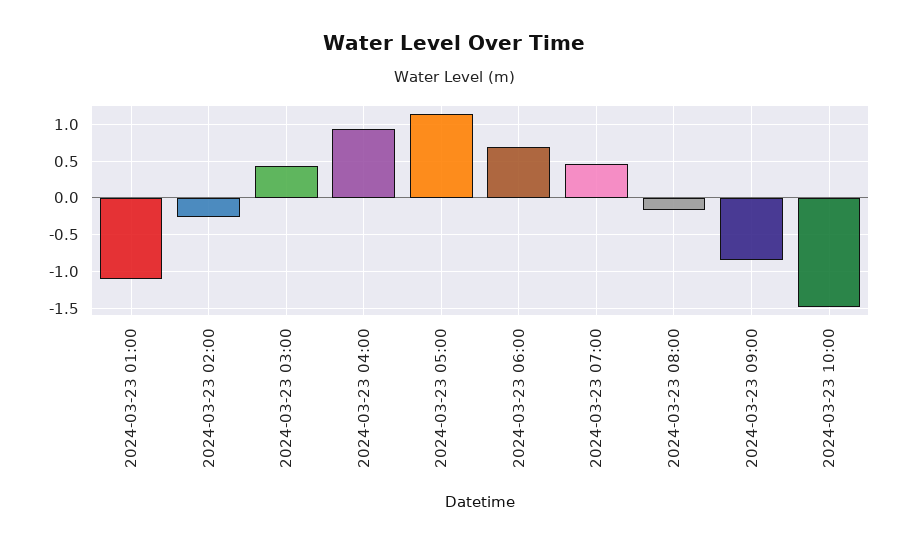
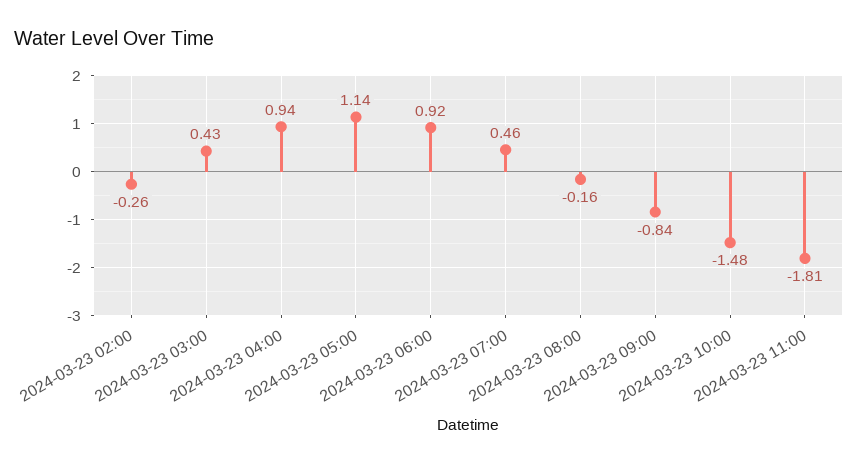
2024-03-23 01:00: -1.1 -> none
2024-03-23 06:00: 0.7 -> 0.92
2024-03-23 11:00: none -> -1.81

